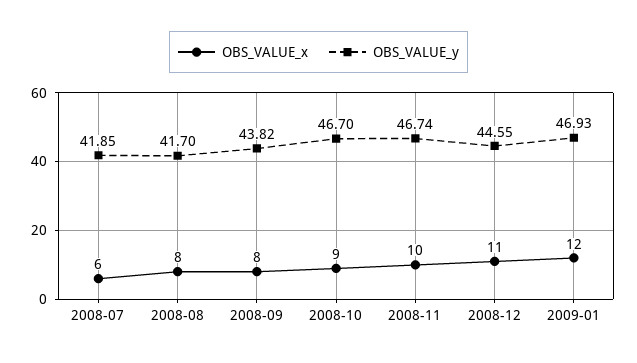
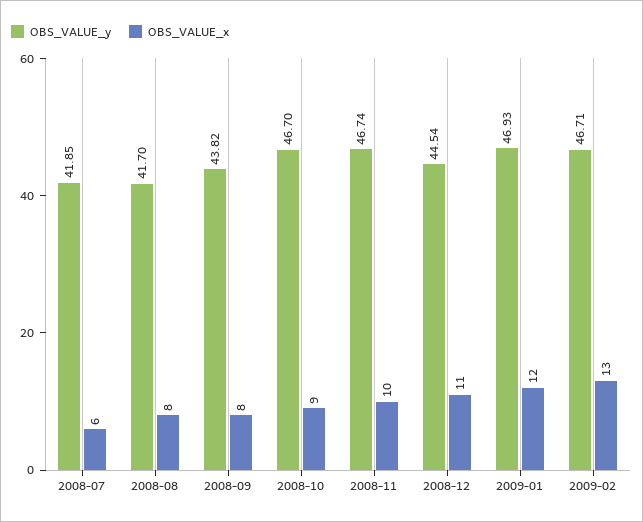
OBS_VALUE_y, 2008-12: 44.55 -> 44.54
OBS_VALUE_y, 2009-02: none -> 46.71
OBS_VALUE_x, 2009-02: none -> 13

